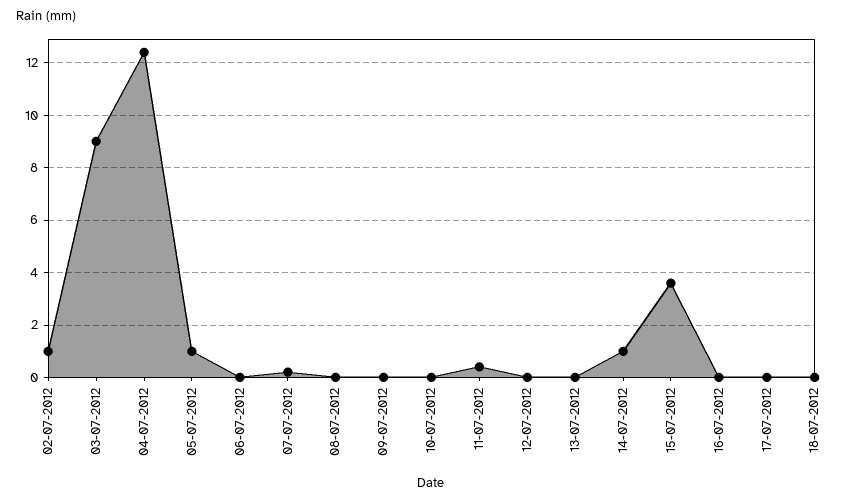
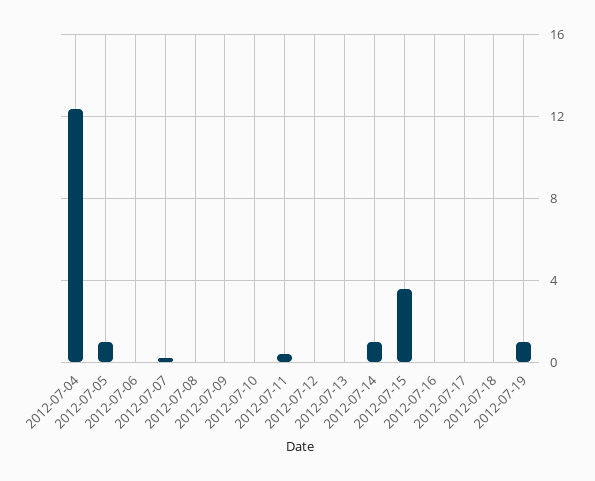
02-07-2012: 1 -> none
03-07-2012: 9 -> none
2012-07-19: none -> 1

